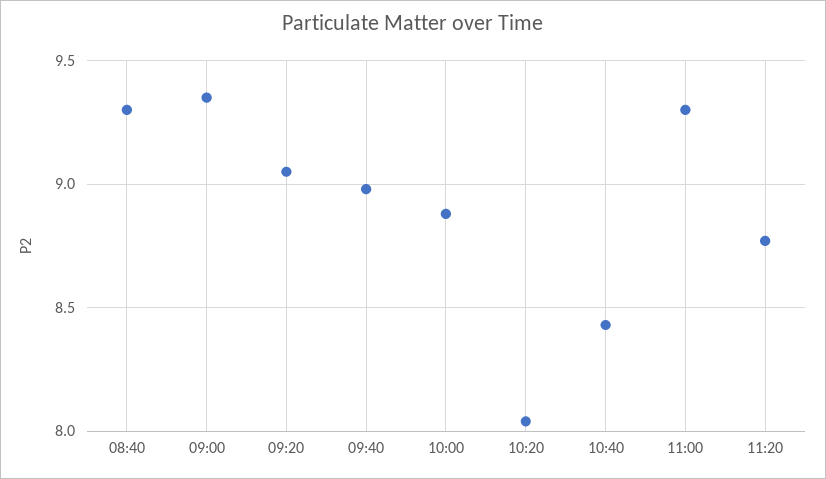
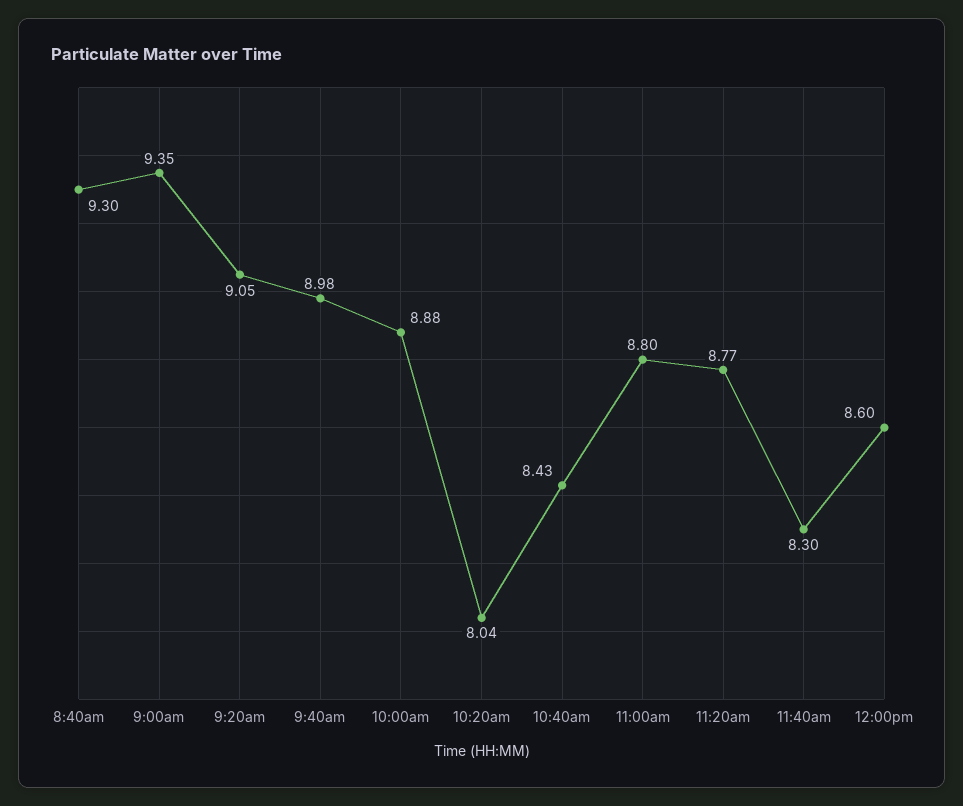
11:00: 9.3 -> 8.8
11:40am: none -> 8.3
12:00pm: none -> 8.6

